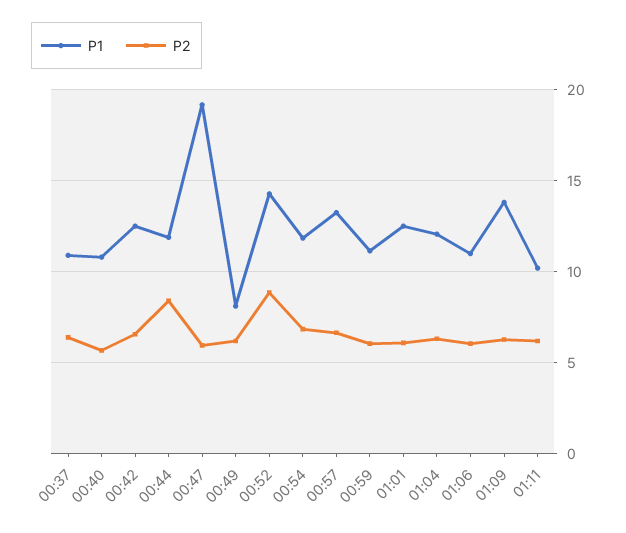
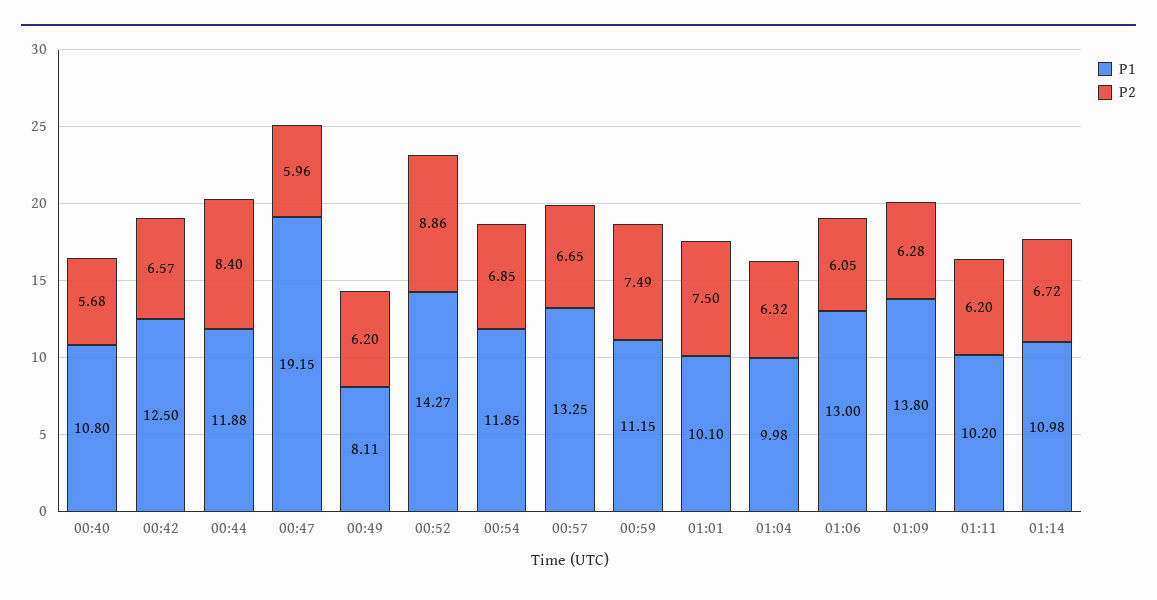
P1, 00:37: 11 -> none
P2, 00:37: 6.5 -> none
P2, 00:59: 6 -> 7.49
P1, 01:01: 12.5 -> 10.1
P2, 01:01: 6 -> 7.5
P1, 01:04: 12 -> 9.98
P1, 01:06: 11 -> 13
P1, 01:14: none -> 10.98
P2, 01:14: none -> 6.72

